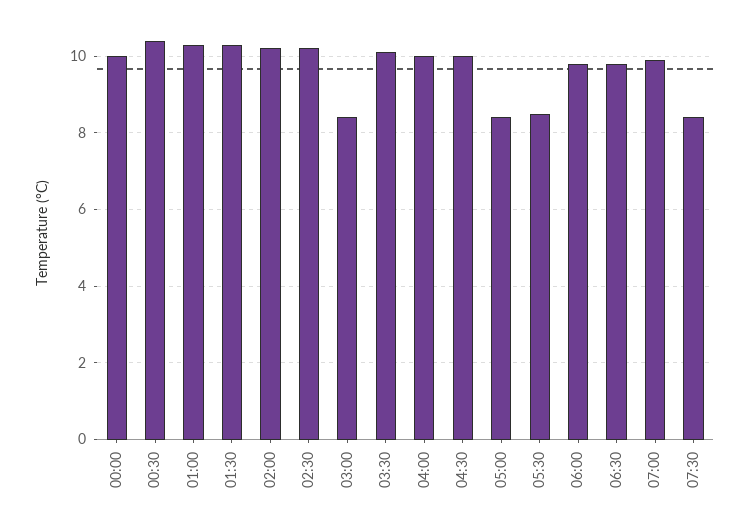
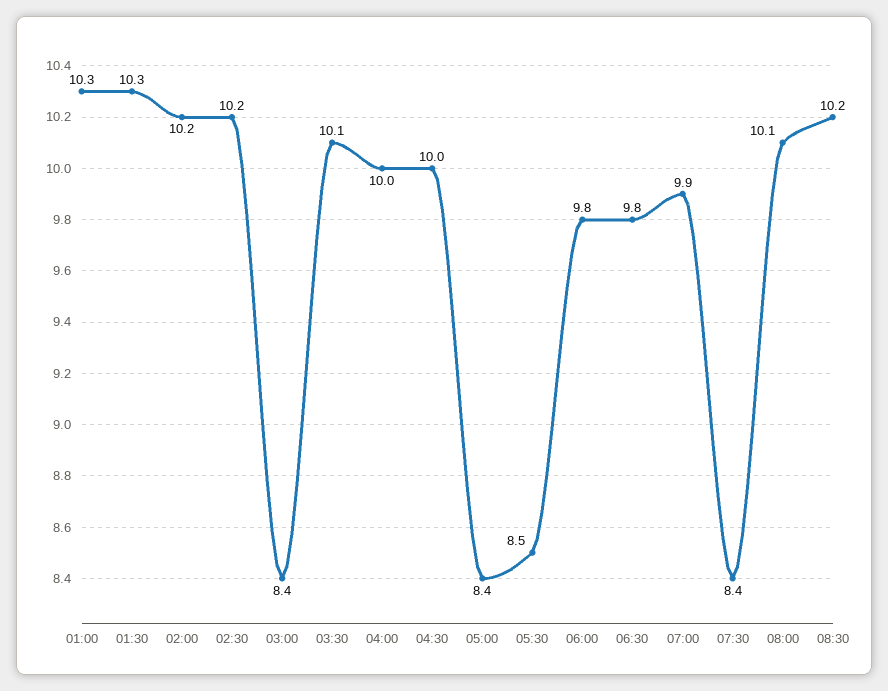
00:00: 10 -> none
00:30: 10.5 -> none
08:00: none -> 10.1
08:30: none -> 10.2

